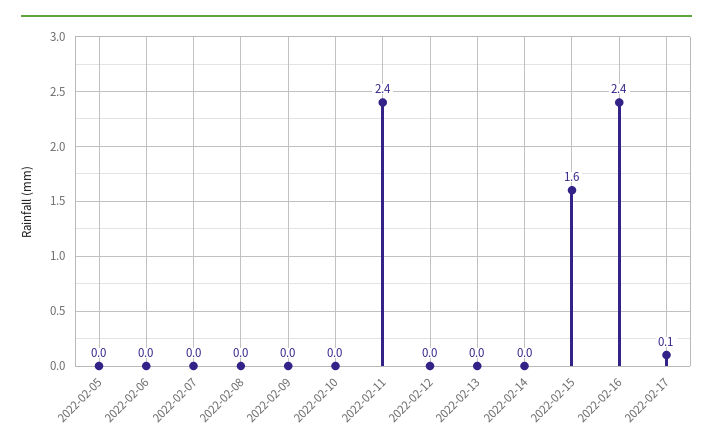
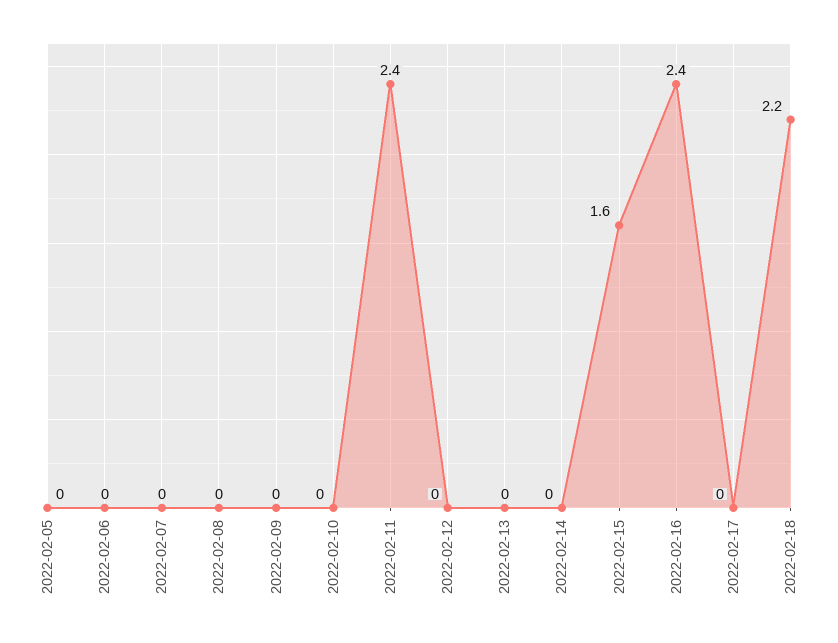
2022-02-17: 0.1 -> 0
2022-02-18: none -> 2.2

